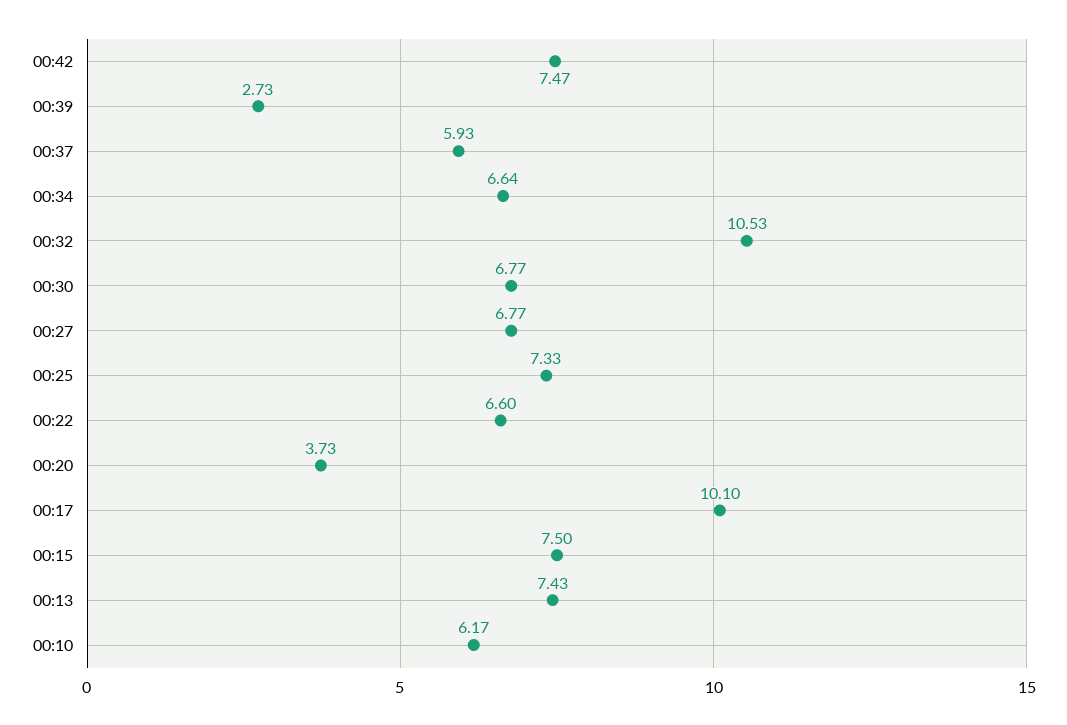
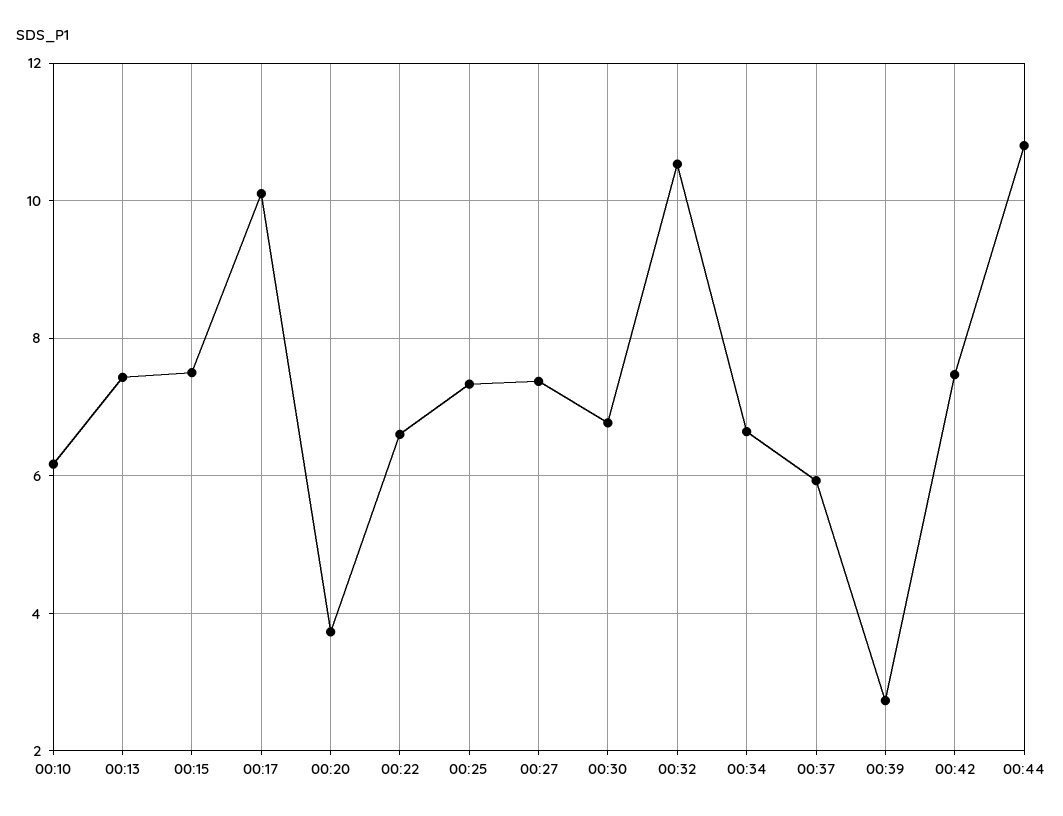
00:27: 6.77 -> 7.4
00:44: none -> 10.8

